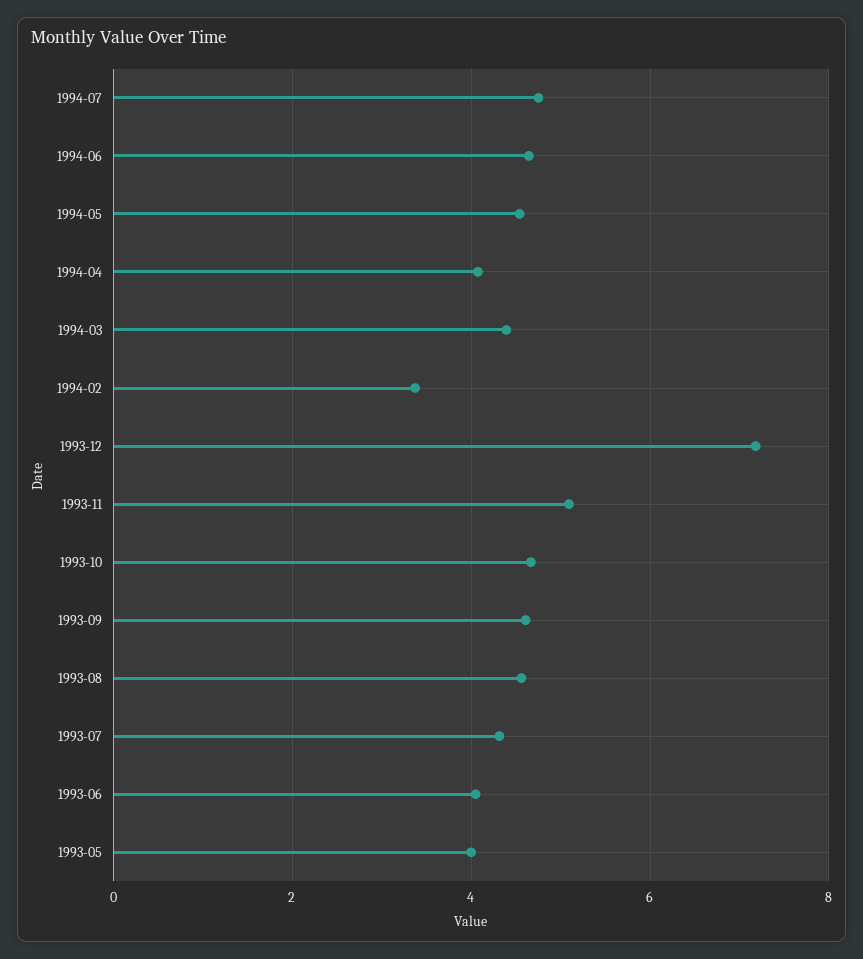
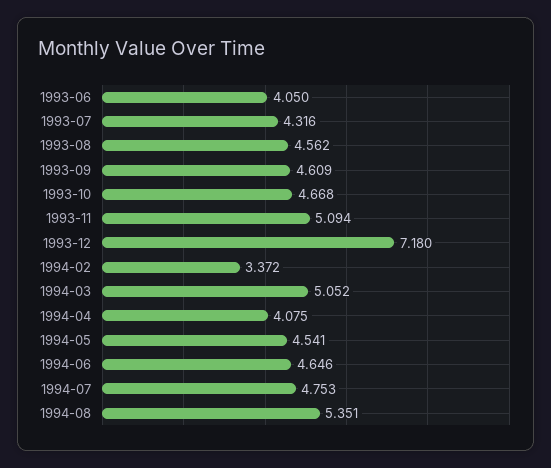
1994-03: 4.4 -> 5.052
1993-05: 4 -> none
1994-08: none -> 5.351

